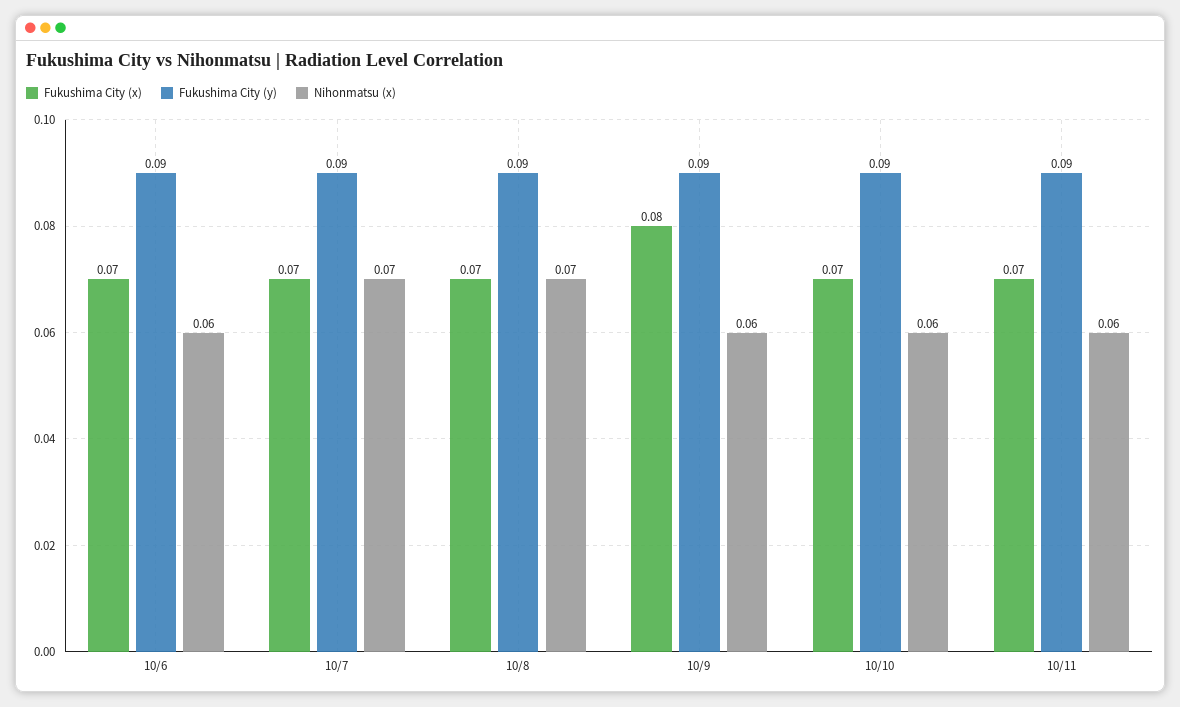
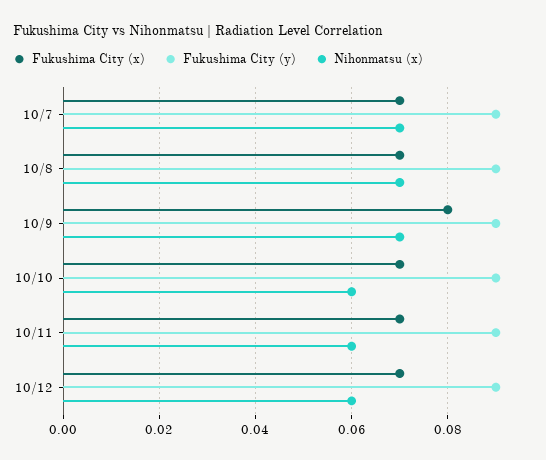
Fukushima City (x), 10/6: 0.07 -> none
Fukushima City (y), 10/6: 0.09 -> none
Nihonmatsu (x), 10/6: 0.06 -> none
Nihonmatsu (x), 10/9: 0.06 -> 0.07
Fukushima City (x), 10/12: none -> 0.07
Fukushima City (y), 10/12: none -> 0.09
Nihonmatsu (x), 10/12: none -> 0.06

